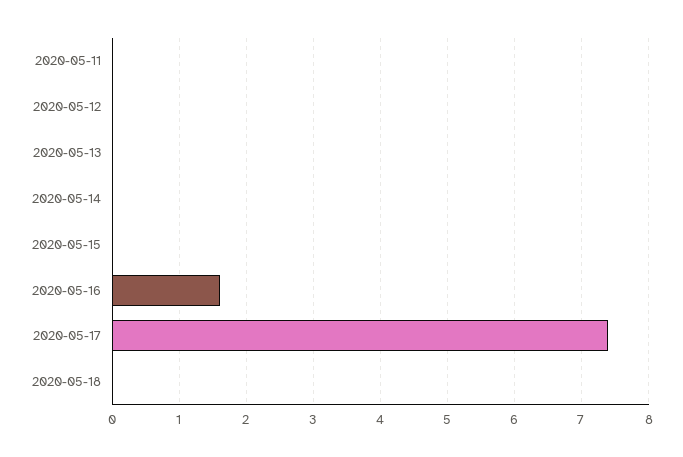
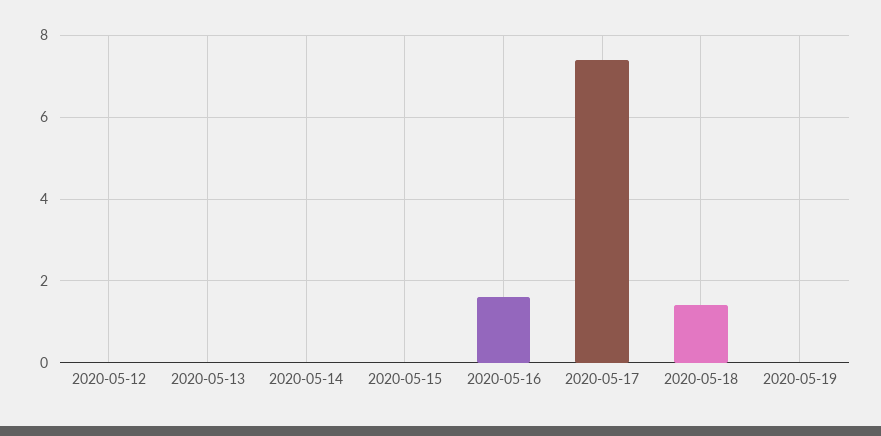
2020-05-11: 0 -> none
2020-05-18: 0 -> 1.5
2020-05-19: none -> 0

